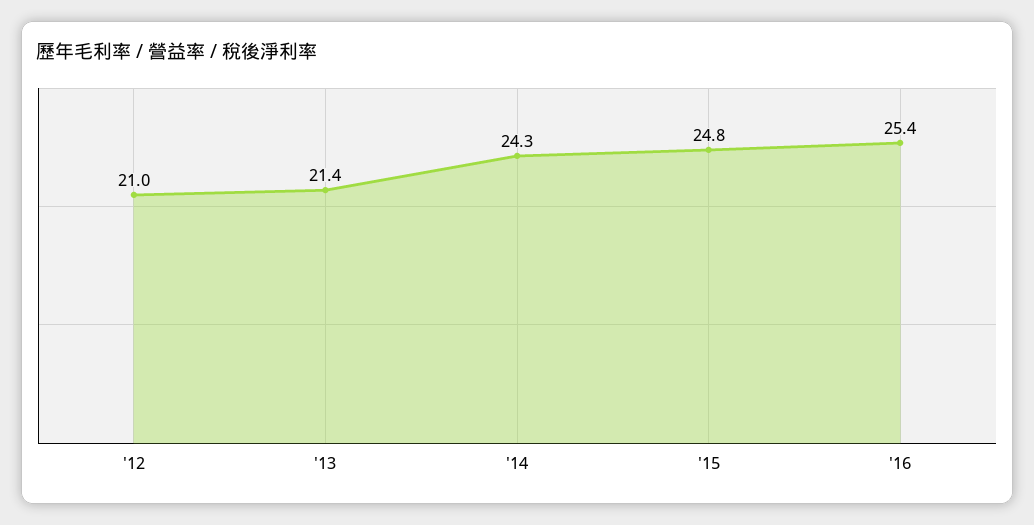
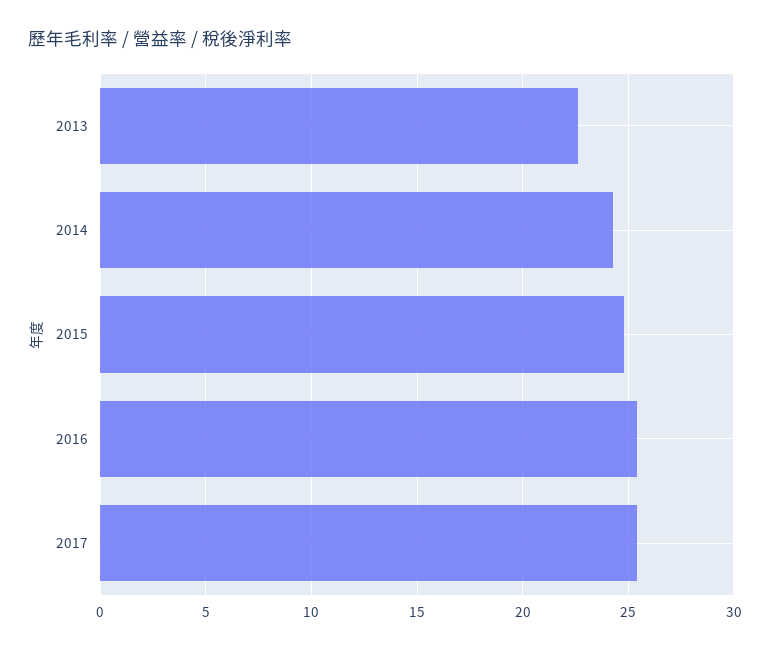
'12: 21 -> none
'13: 21.4 -> 22.5
2017: none -> 25.5

